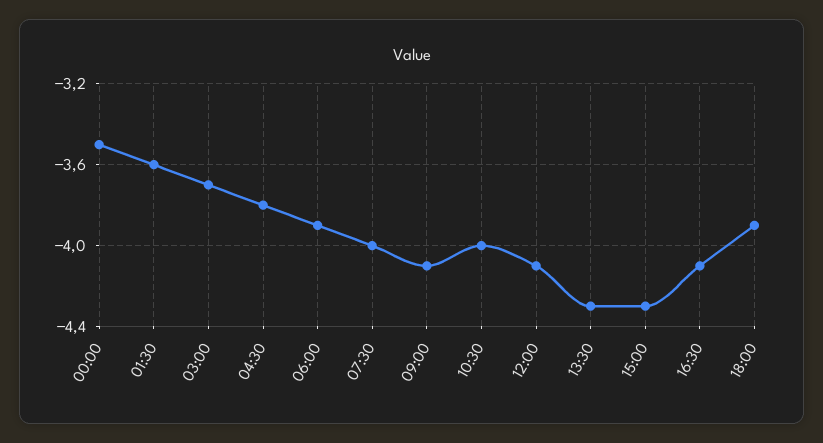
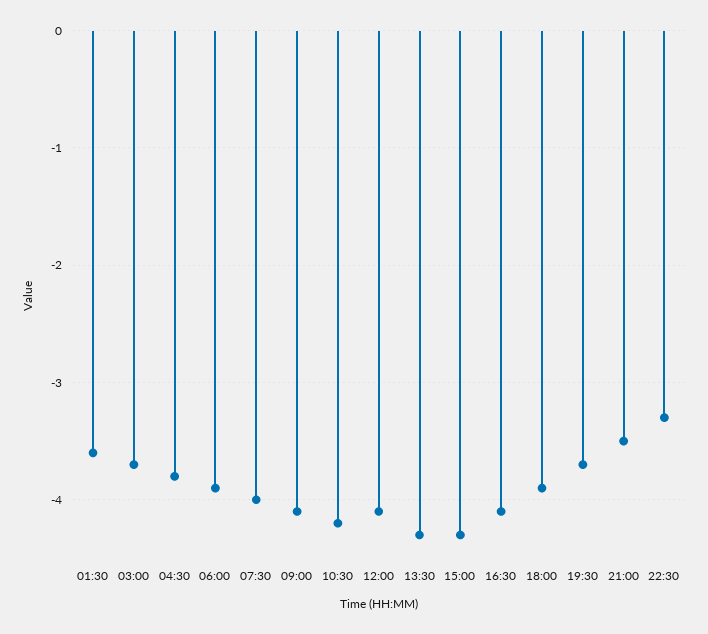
00:00: -3.5 -> none
10:30: -4 -> -4.2
19:30: none -> -3.7
21:00: none -> -3.5
22:30: none -> -3.3

